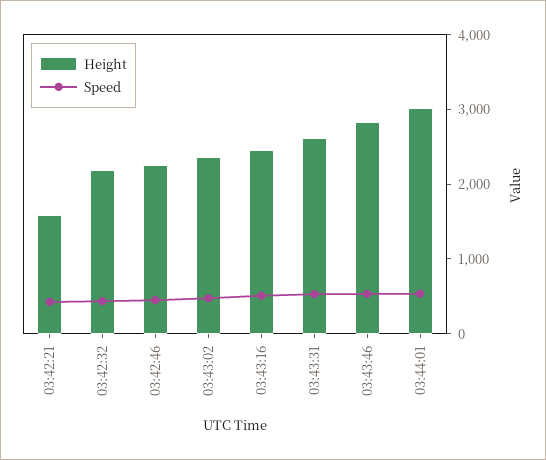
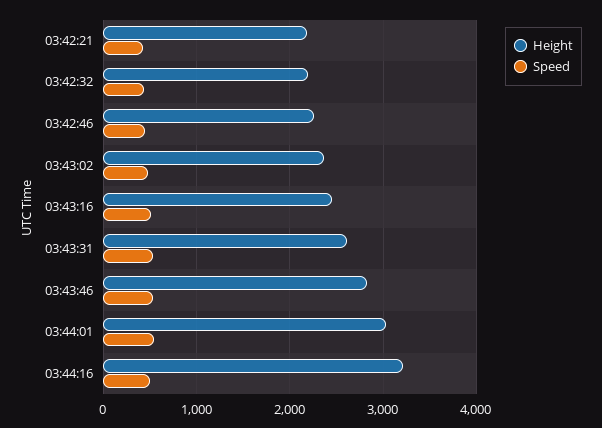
Height, 03:42:21: 1600 -> 2200
Height, 03:44:16: none -> 3200
Speed, 03:44:16: none -> 500

